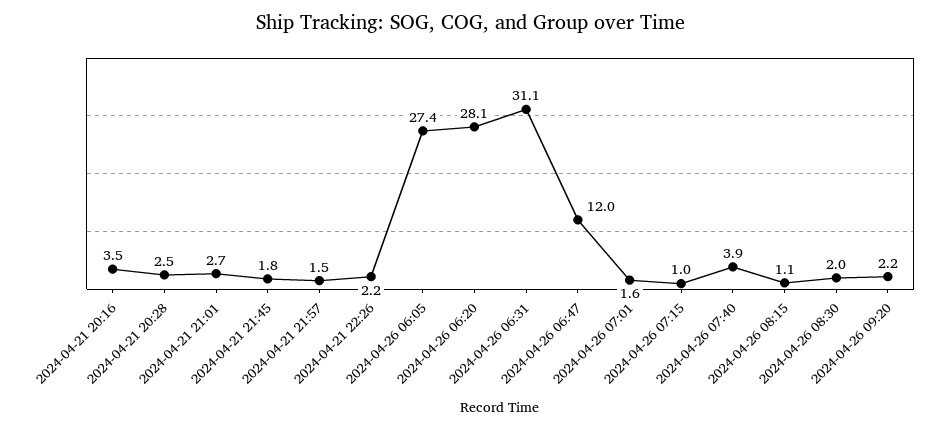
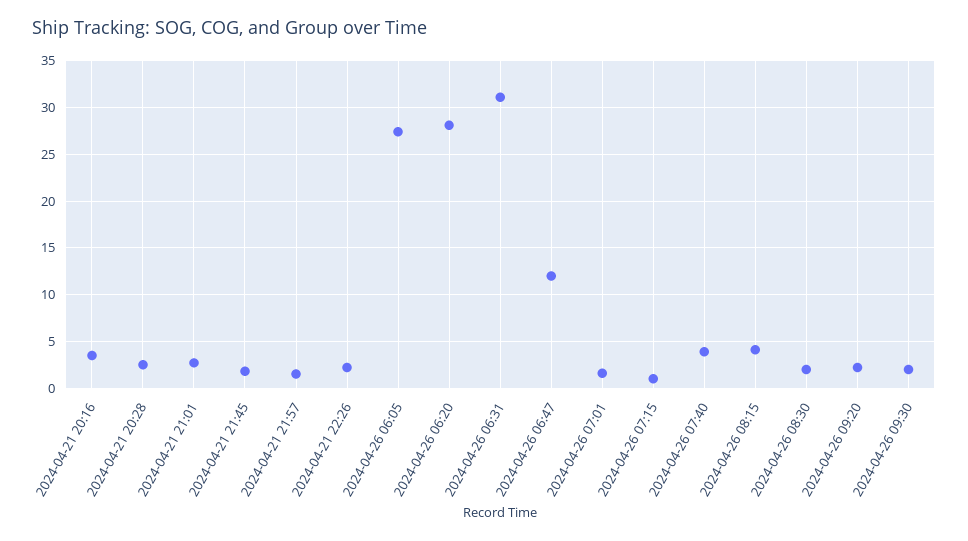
2024-04-26 08:15: 1.1 -> 4
2024-04-26 09:30: none -> 2

